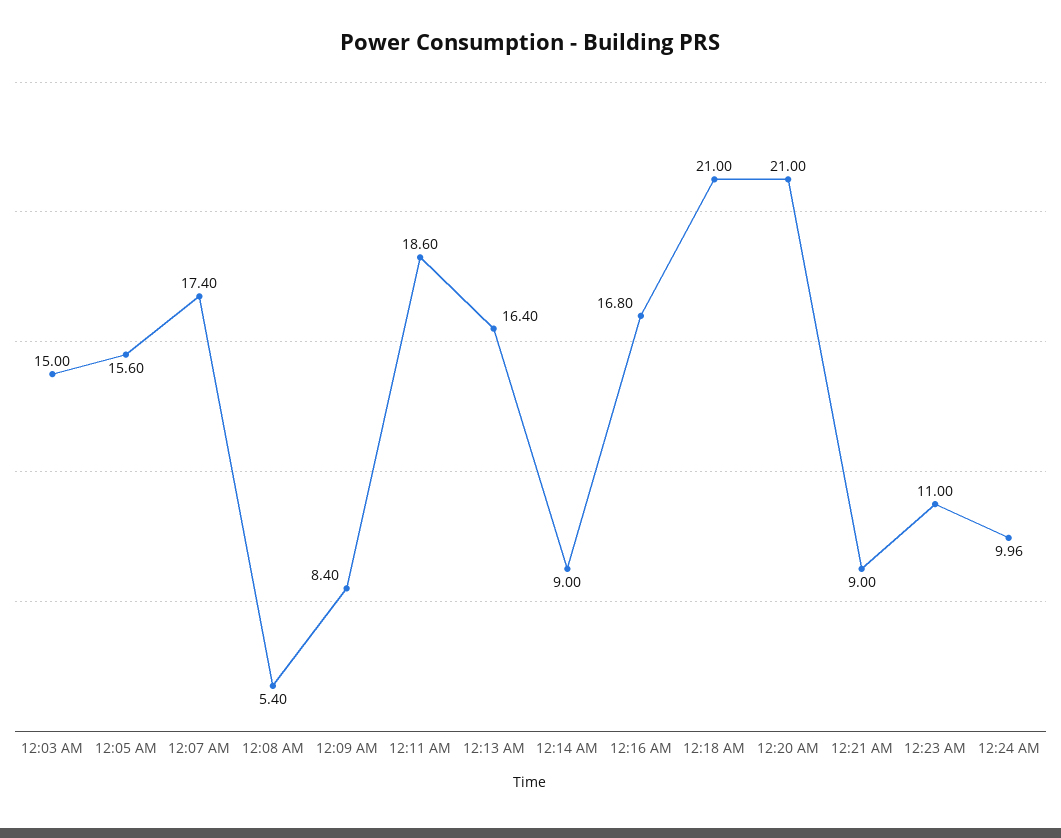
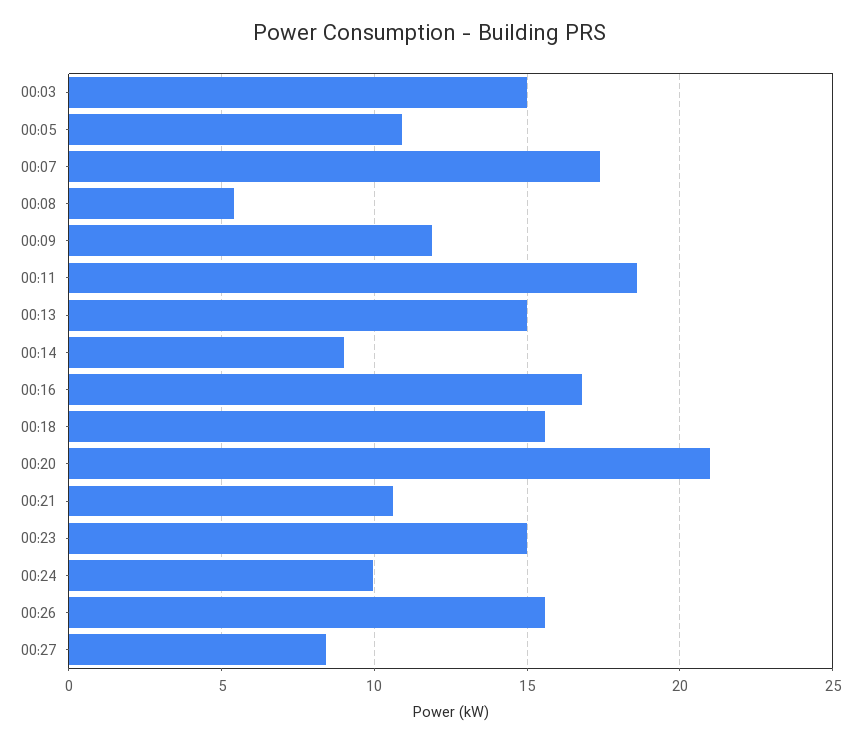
12:05 AM: 15.6 -> 11
12:09 AM: 8.4 -> 12
12:13 AM: 16.4 -> 15
12:18 AM: 21 -> 15.5
12:21 AM: 9 -> 10.5
12:23 AM: 11 -> 15
00:26: none -> 15.5
00:27: none -> 8.5

